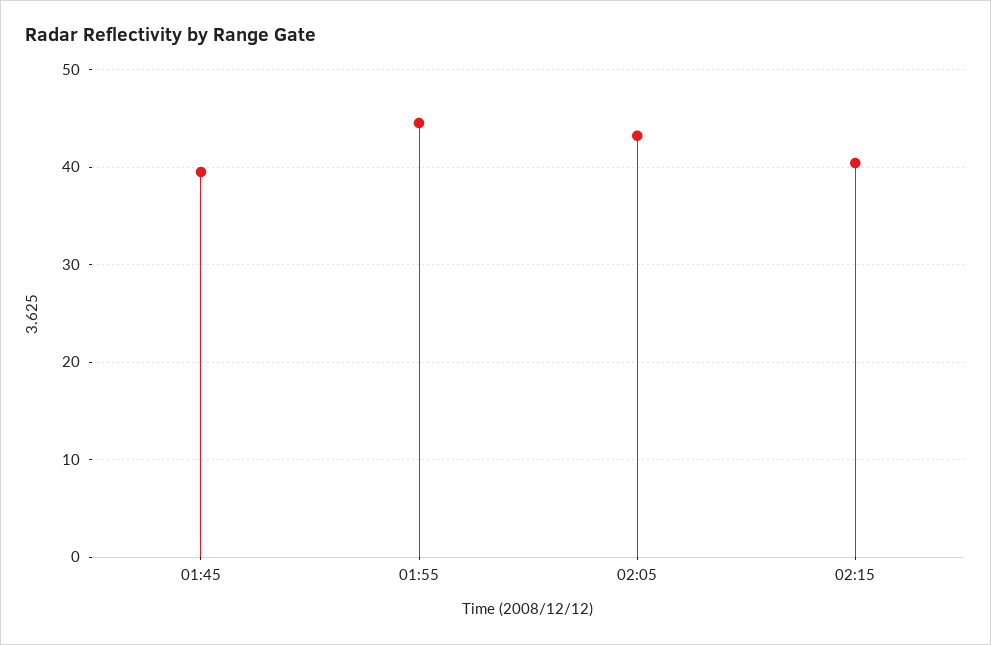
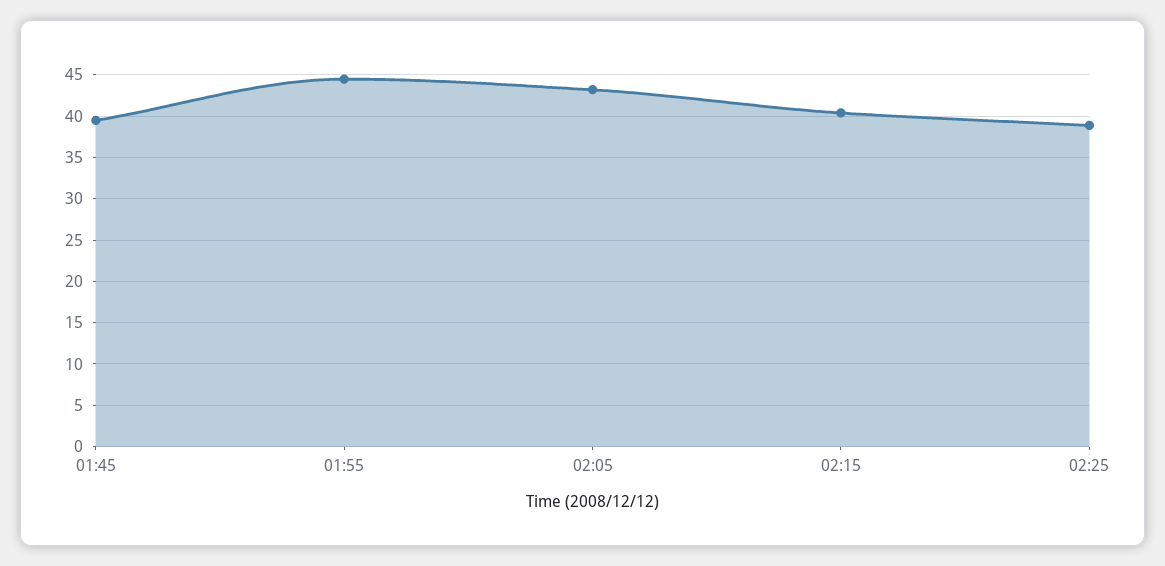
02:25: none -> 39

